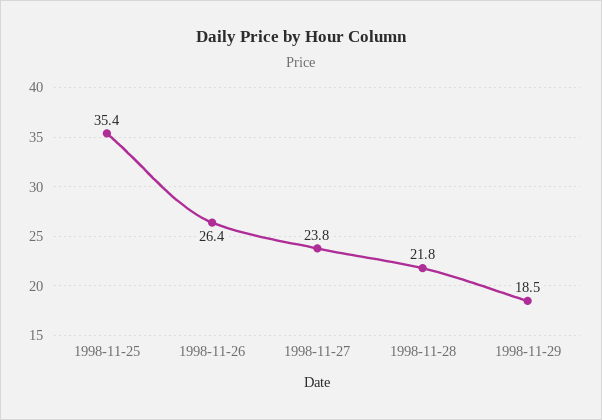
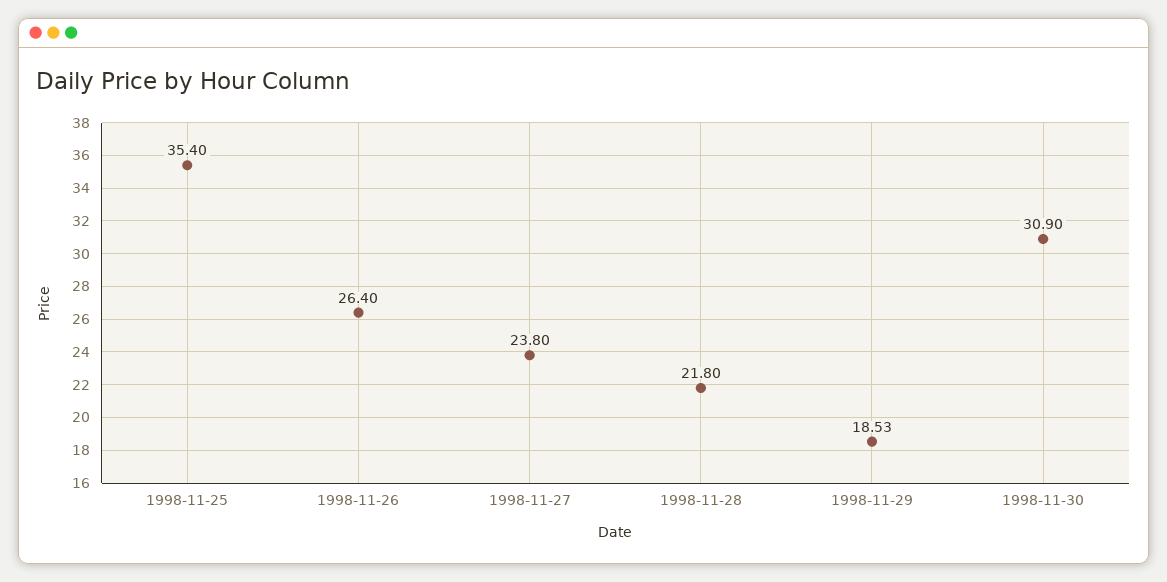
1998-11-30: none -> 30.9

